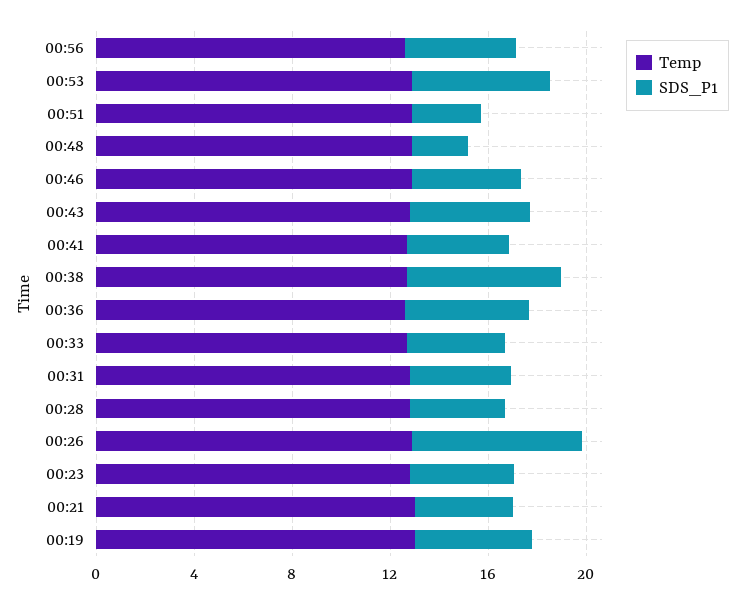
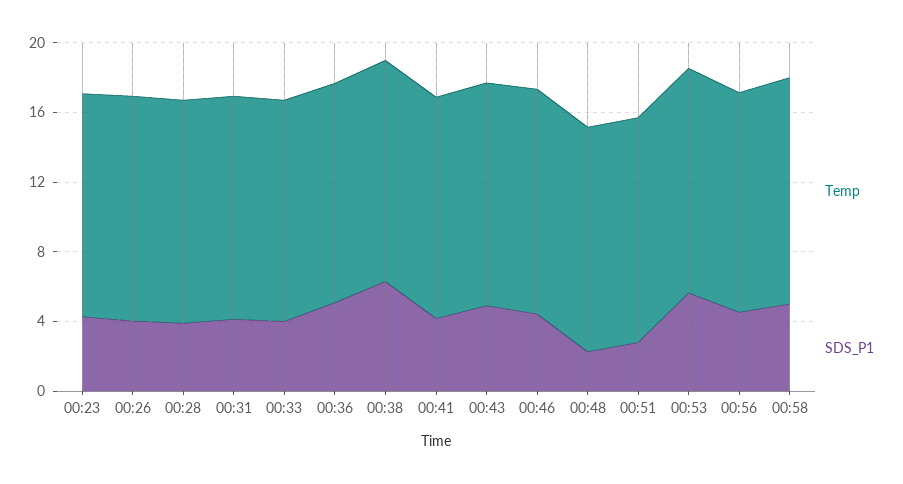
SDS_P1, 00:26: 7 -> 4
Temp, 00:21: 13 -> none
SDS_P1, 00:21: 4 -> none
Temp, 00:19: 13 -> none
SDS_P1, 00:19: 5 -> none
Temp, 00:58: none -> 13
SDS_P1, 00:58: none -> 5

